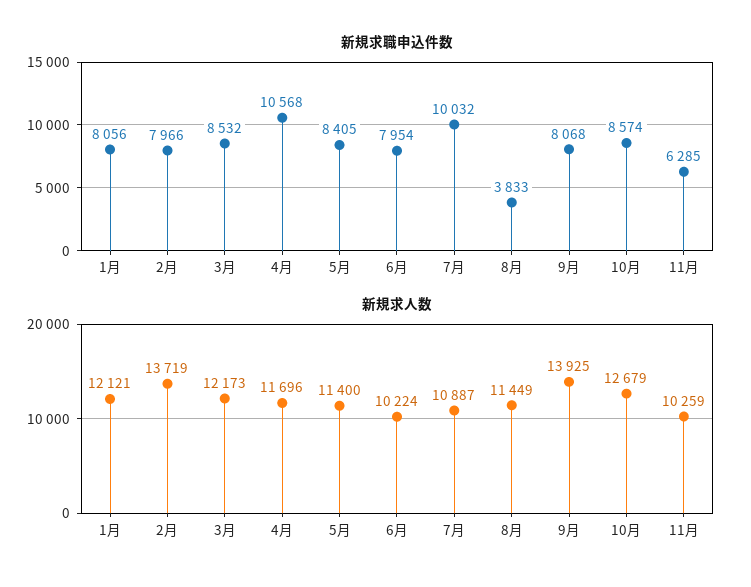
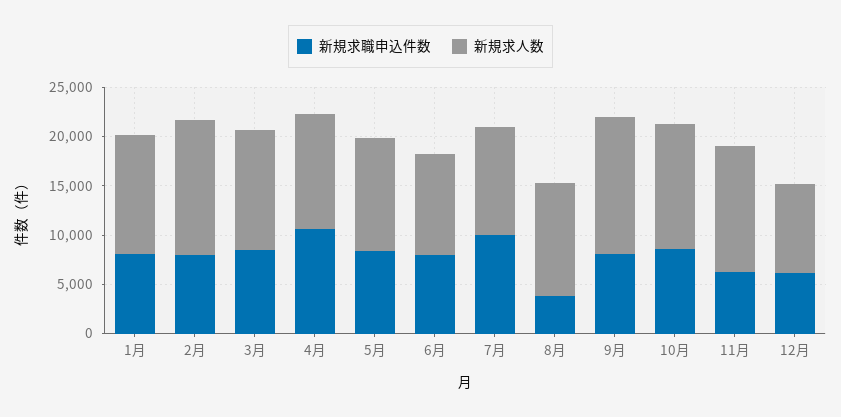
新規求人数, 11月: 10259 -> 13000
新規求職申込件数, 12月: none -> 6000
新規求人数, 12月: none -> 9000

